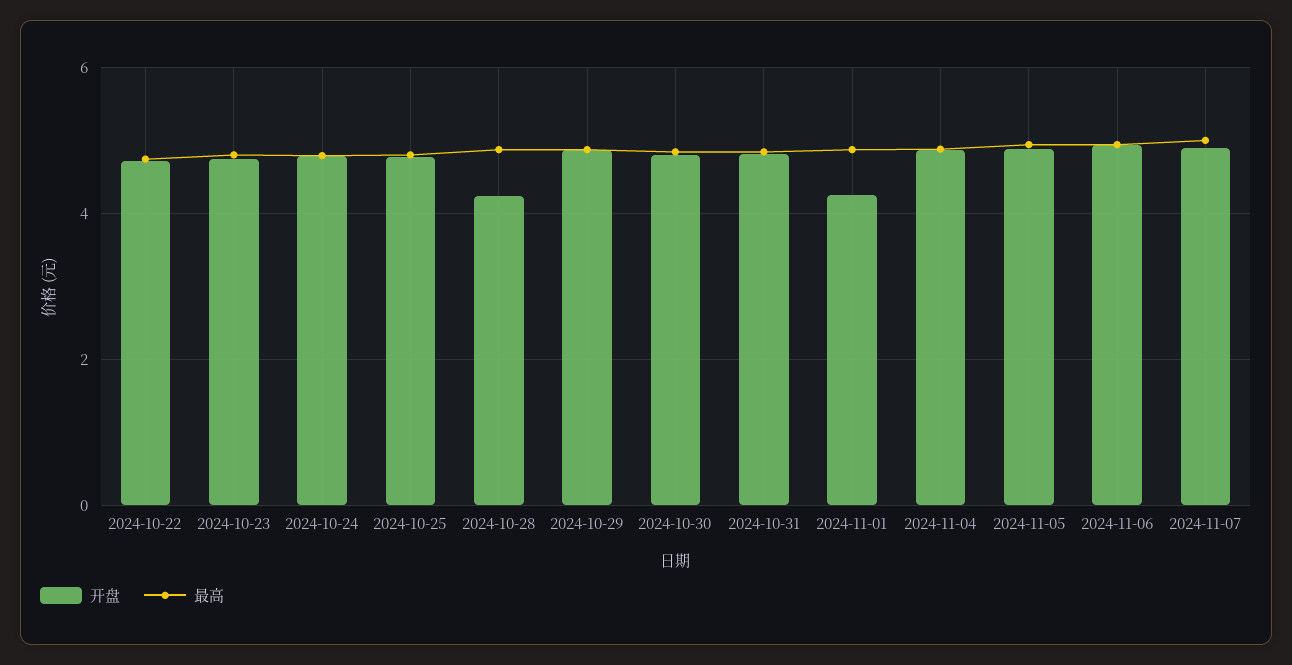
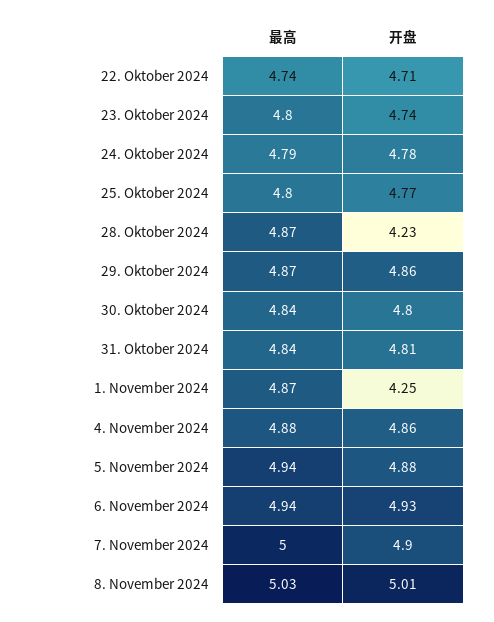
最高, 8. November 2024: none -> 5.03
开盘, 8. November 2024: none -> 5.01

